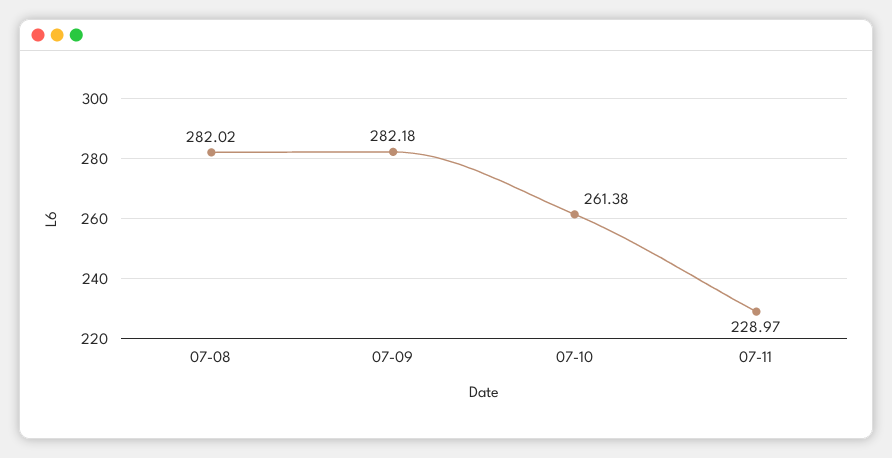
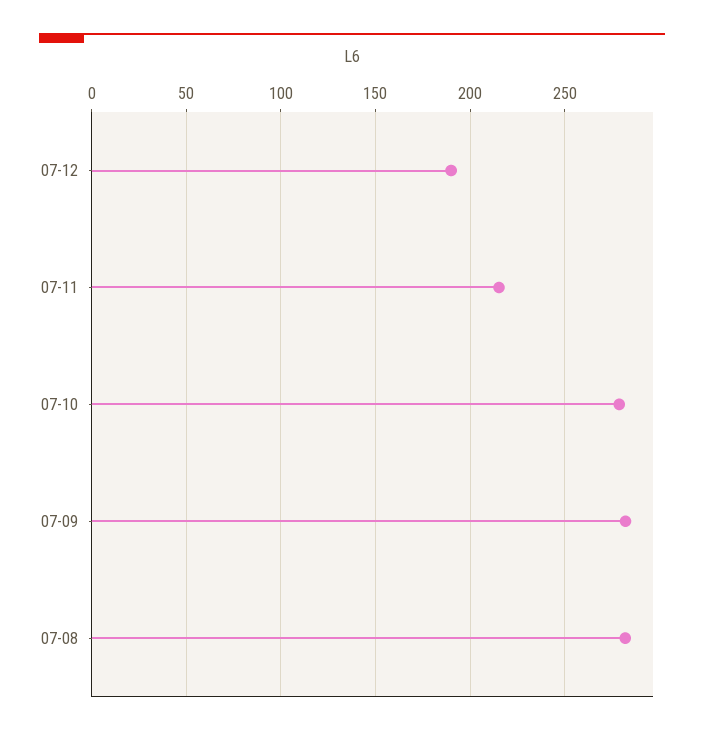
07-10: 261.38 -> 280
07-11: 228.97 -> 215
07-12: none -> 190

